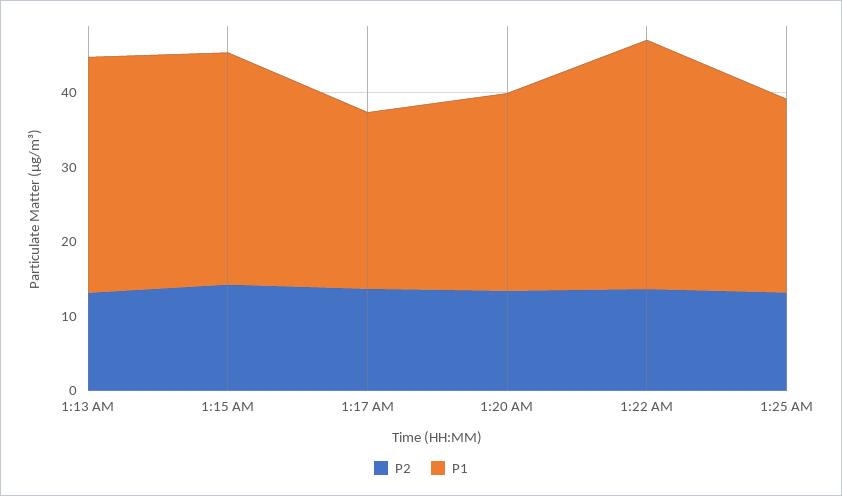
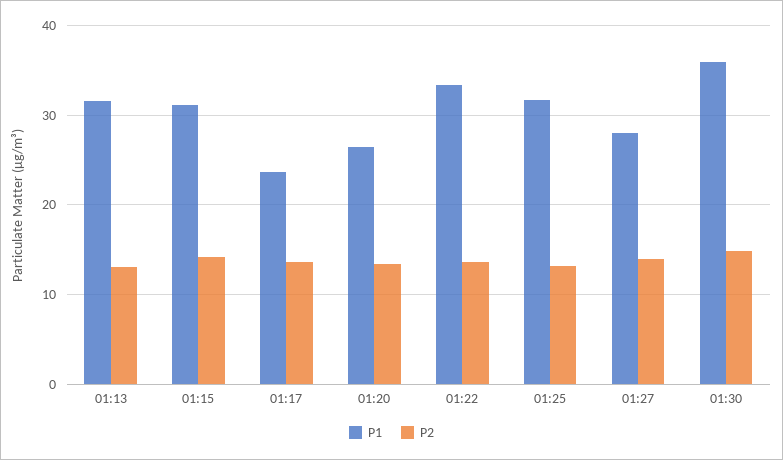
P1, 1:25 AM: 26 -> 32
P1, 01:27: none -> 28
P2, 01:27: none -> 14
P1, 01:30: none -> 36
P2, 01:30: none -> 15

